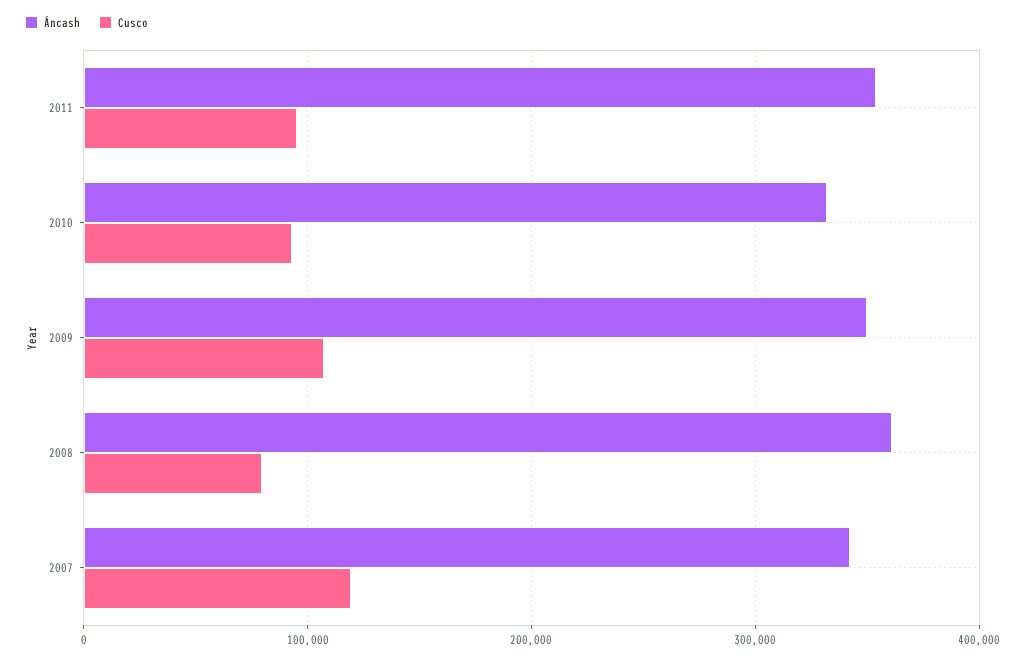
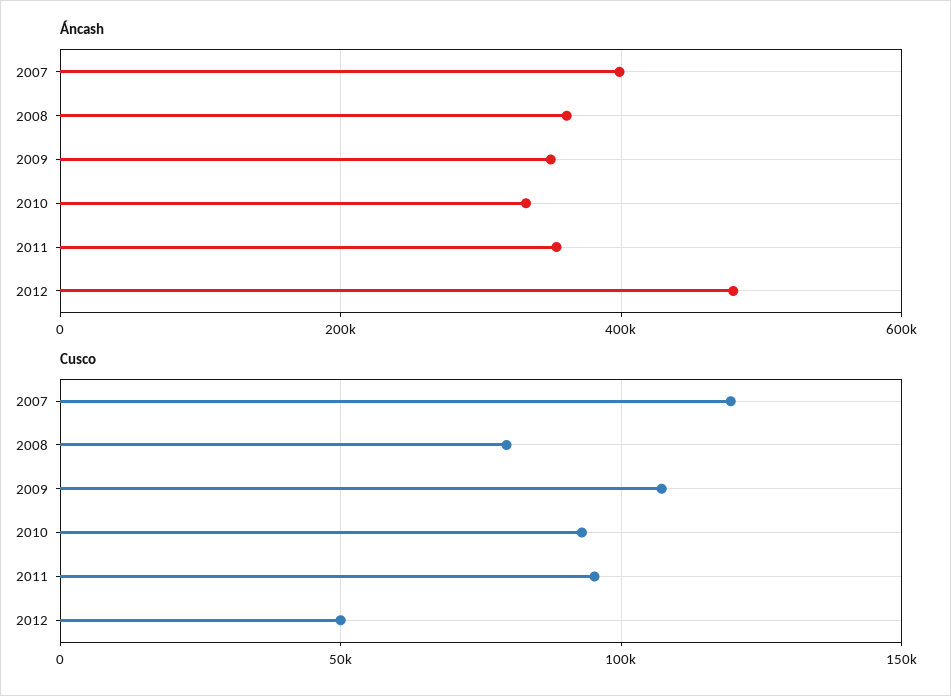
Áncash, 2007: 340000 -> 400000
Áncash, 2012: none -> 480000
Cusco, 2012: none -> 50000

